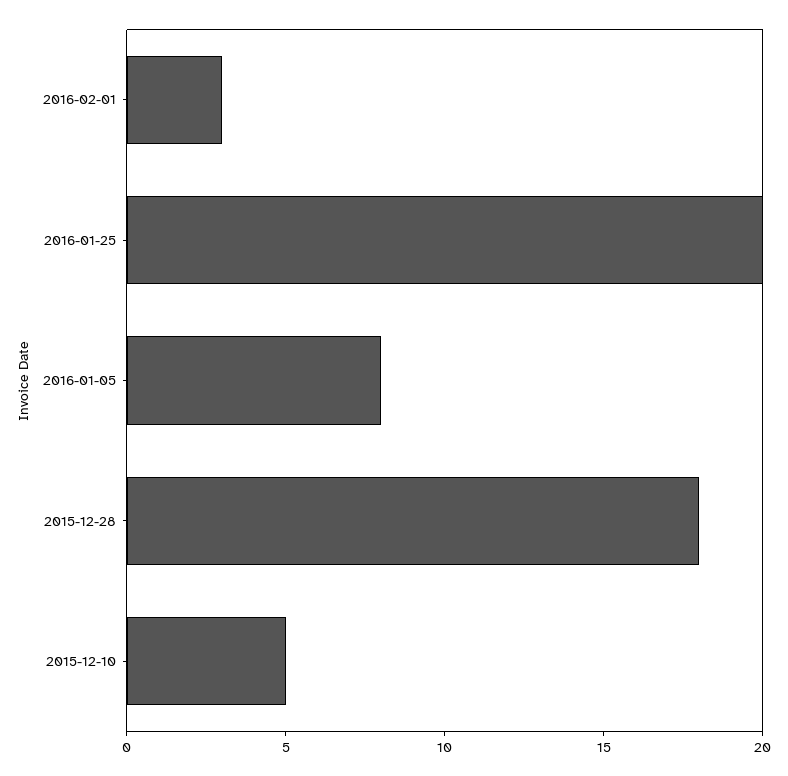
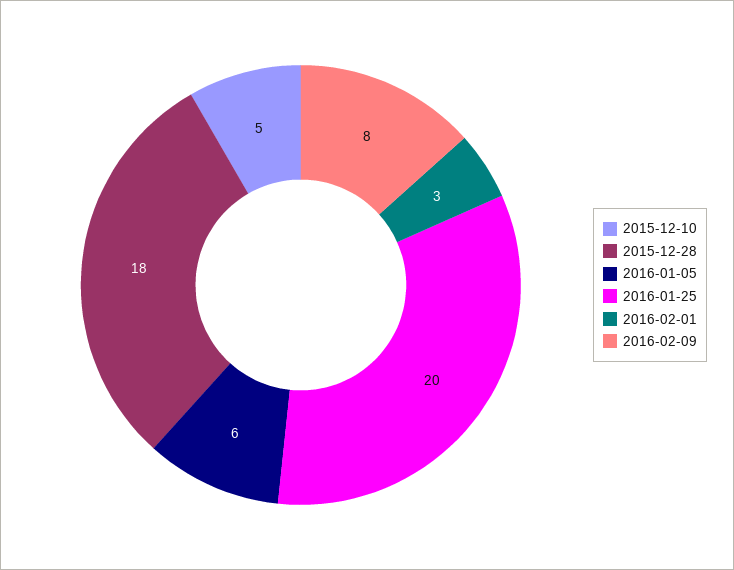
2016-01-05: 8 -> 6
2016-02-09: none -> 8

